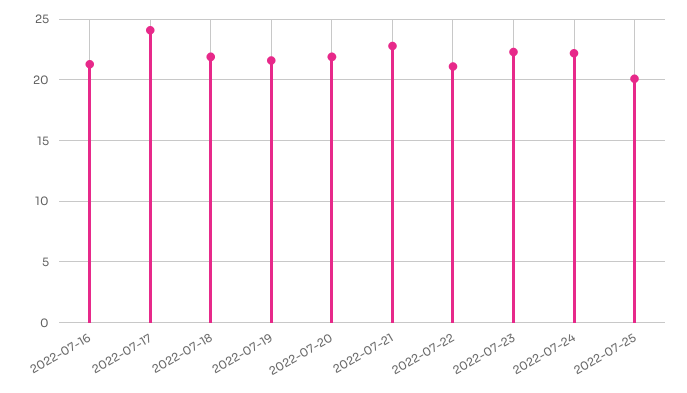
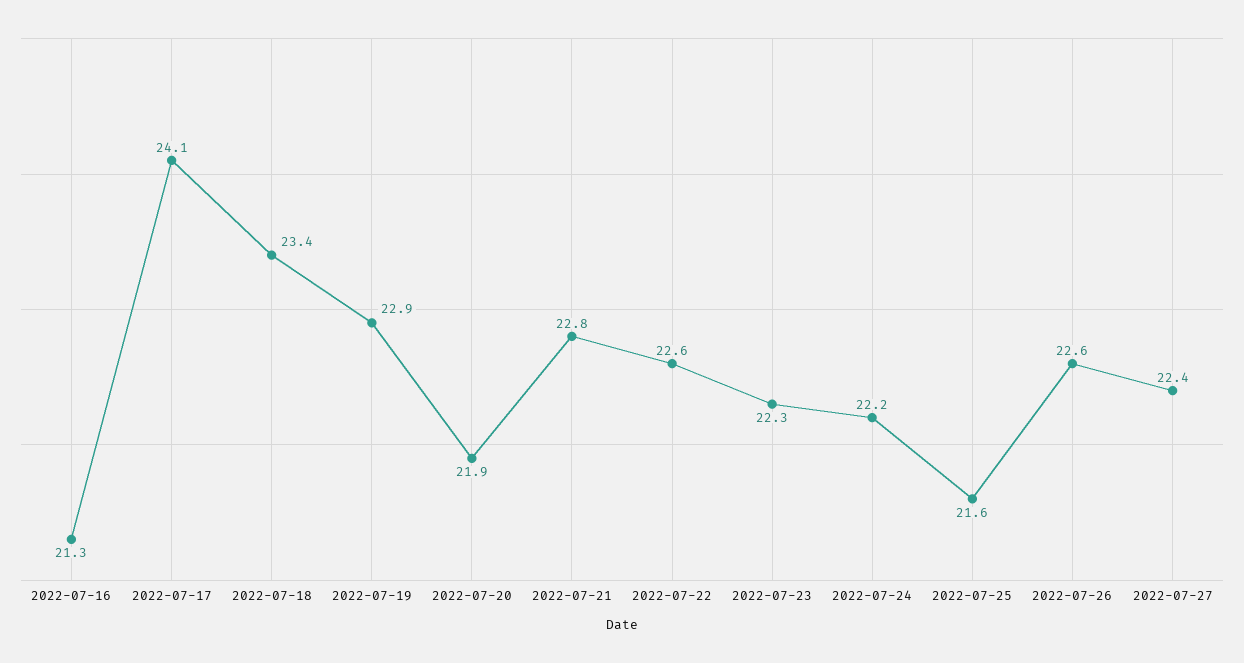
2022-07-18: 22 -> 23.4
2022-07-19: 21.5 -> 22.9
2022-07-22: 21 -> 22.6
2022-07-25: 20 -> 21.6
2022-07-26: none -> 22.6
2022-07-27: none -> 22.4

